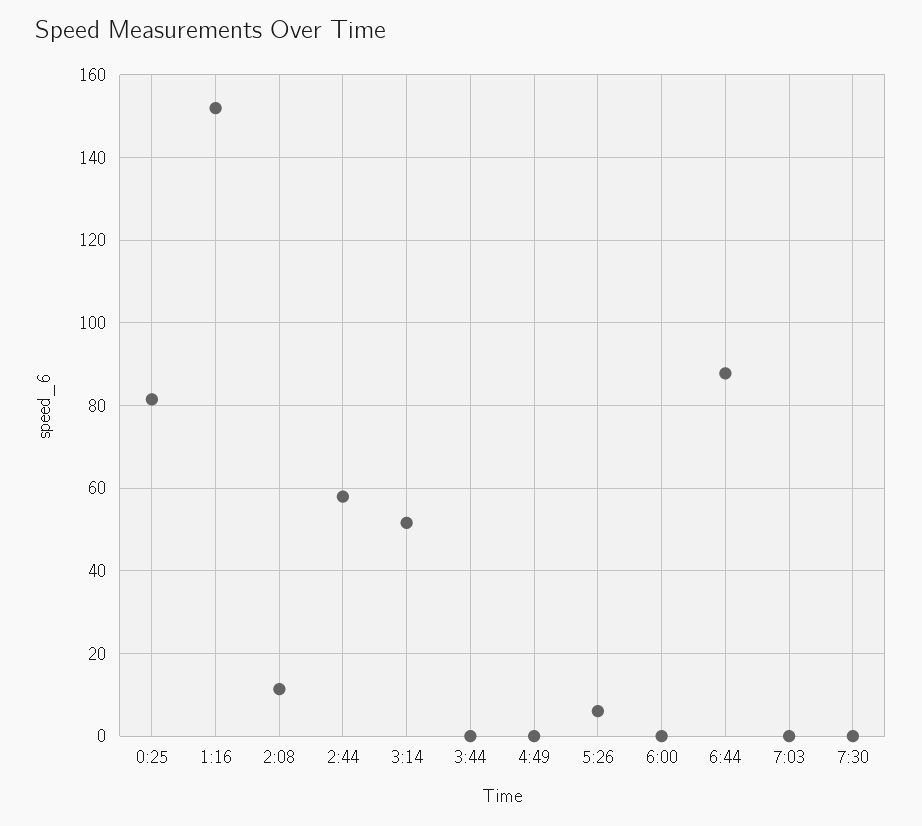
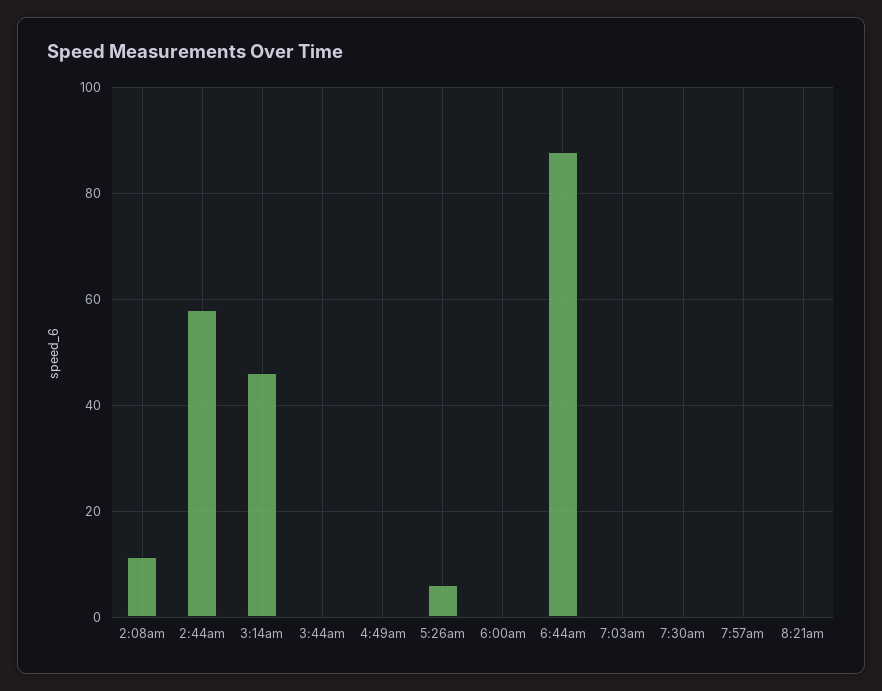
0:25: 82 -> none
1:16: 152 -> none
3:14: 52 -> 46
7:57am: none -> 0
8:21am: none -> 0

